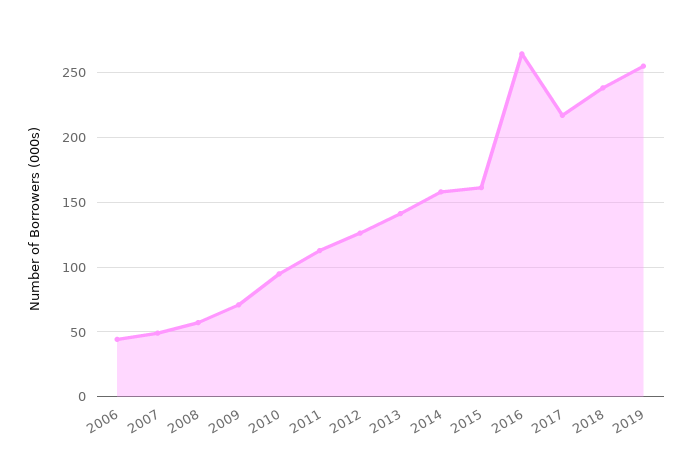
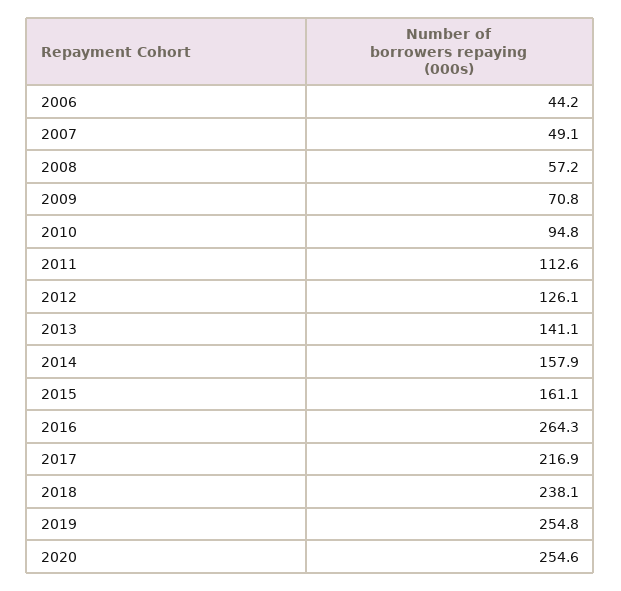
2020: none -> 254.6

